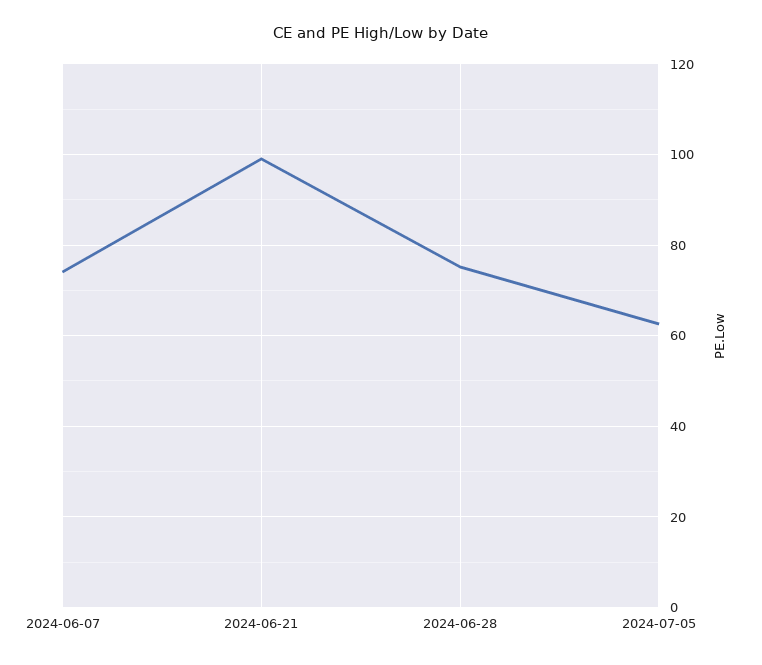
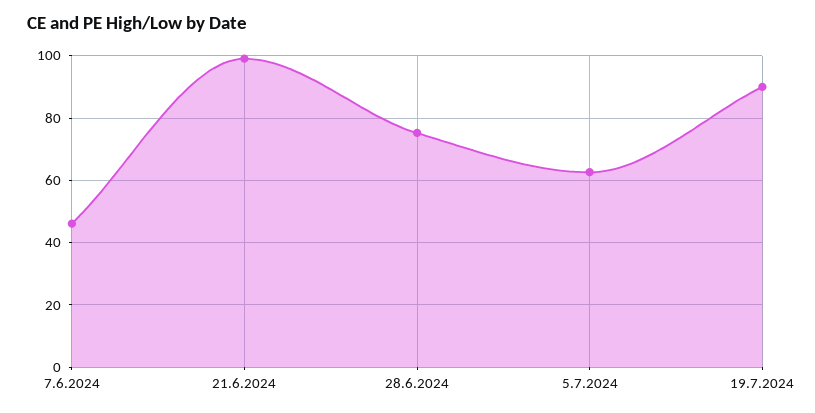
2024-06-07: 74 -> 46
19.7.2024: none -> 90

